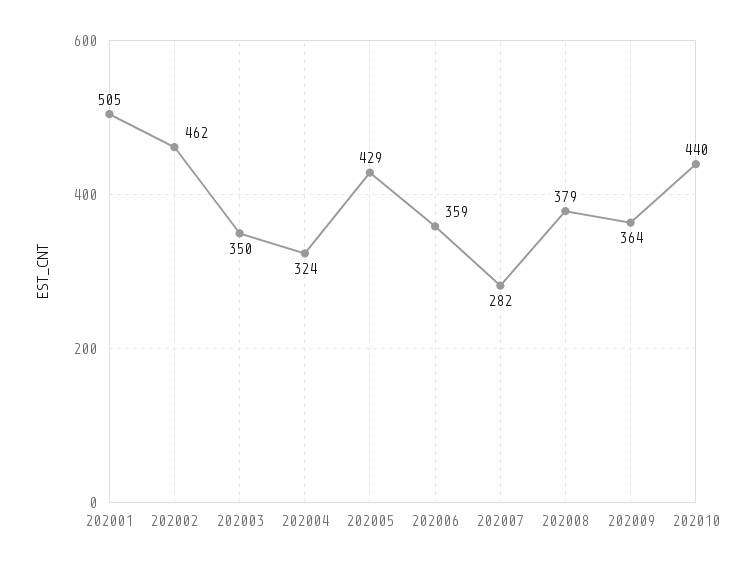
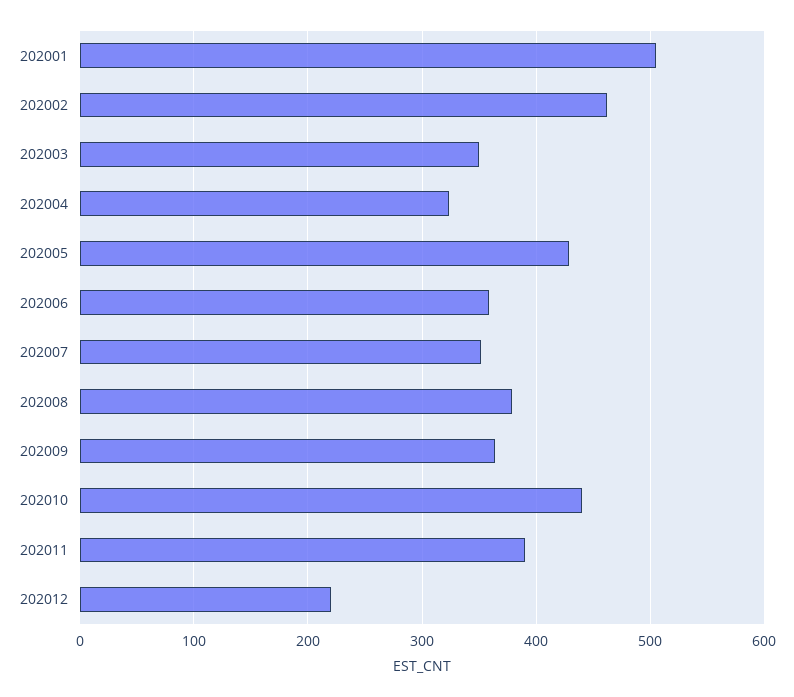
202007: 282 -> 350
202011: none -> 390
202012: none -> 220

